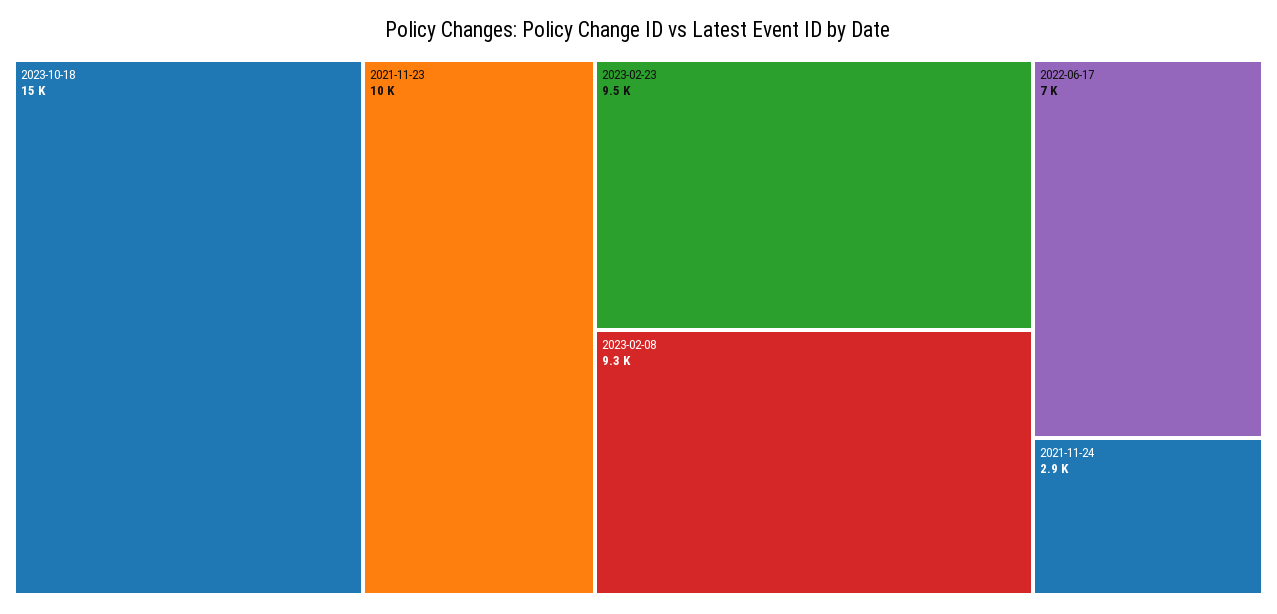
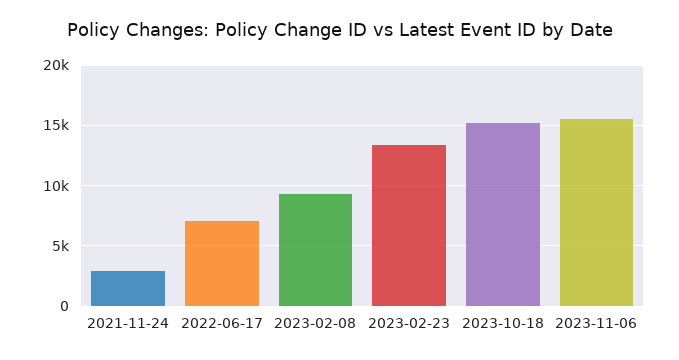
2021-11-23: 10000 -> none
2023-02-23: 9500 -> 13500
2023-11-06: none -> 15500

